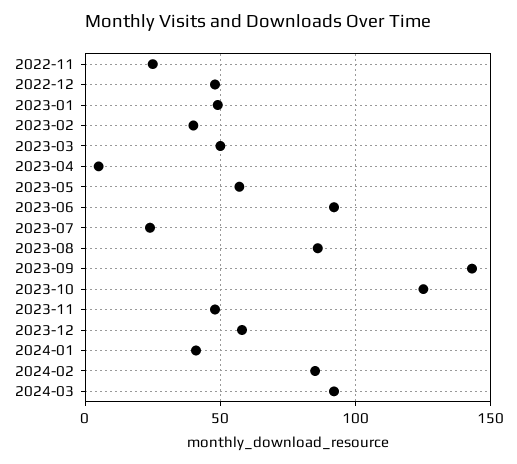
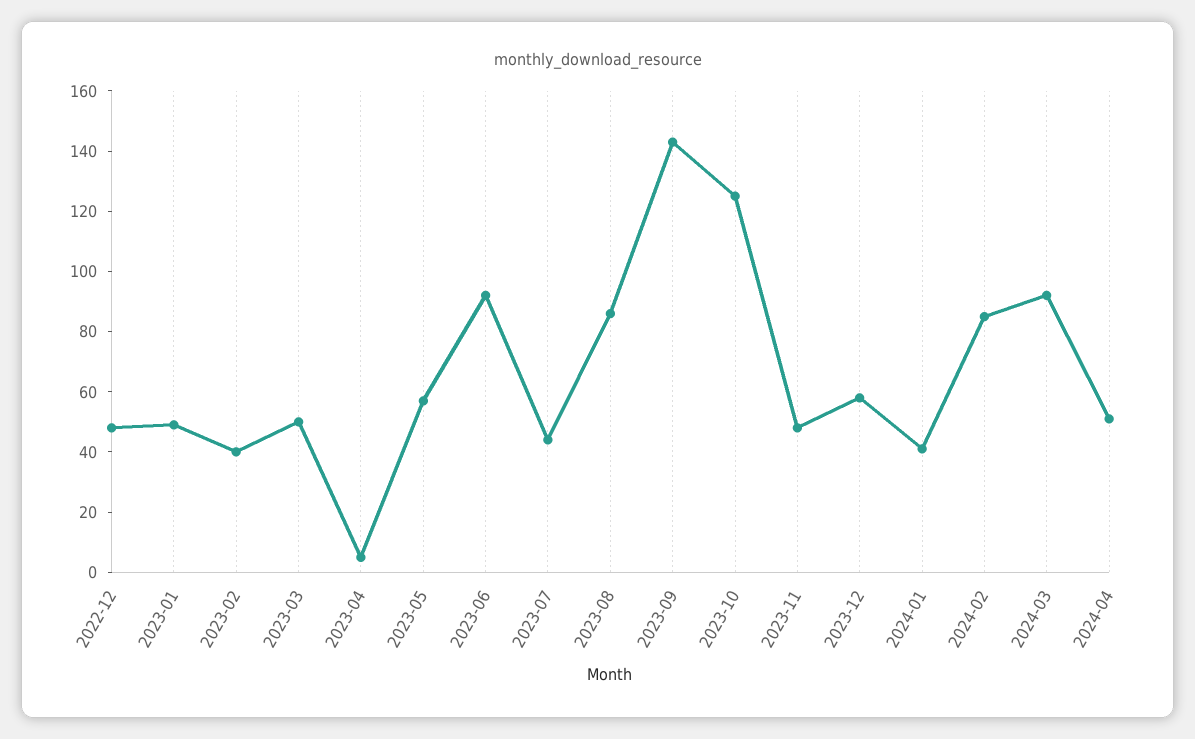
2022-11: 25 -> none
2023-07: 25 -> 45
2024-04: none -> 50

